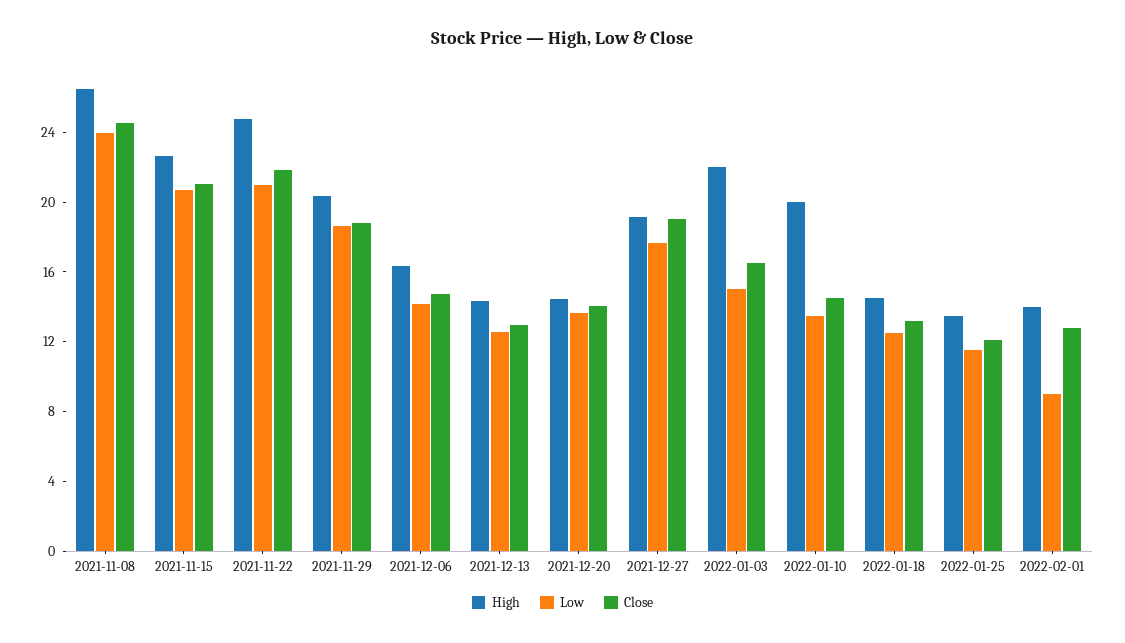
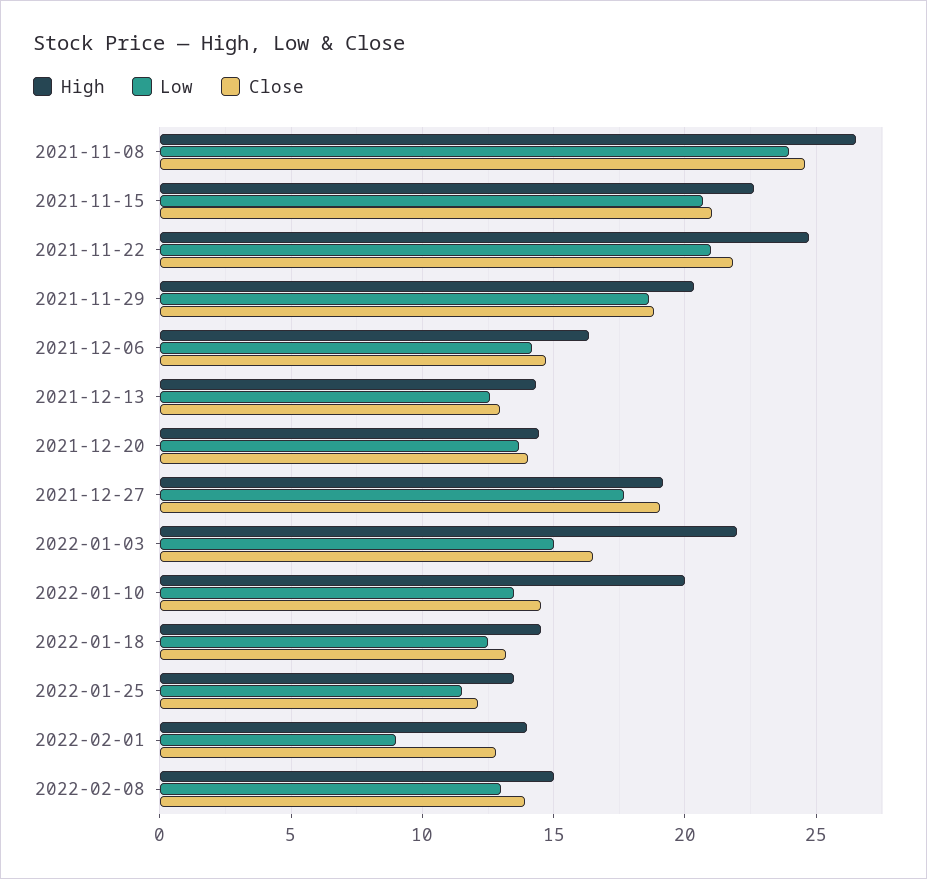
High, 2022-02-08: none -> 15
Low, 2022-02-08: none -> 13
Close, 2022-02-08: none -> 14

